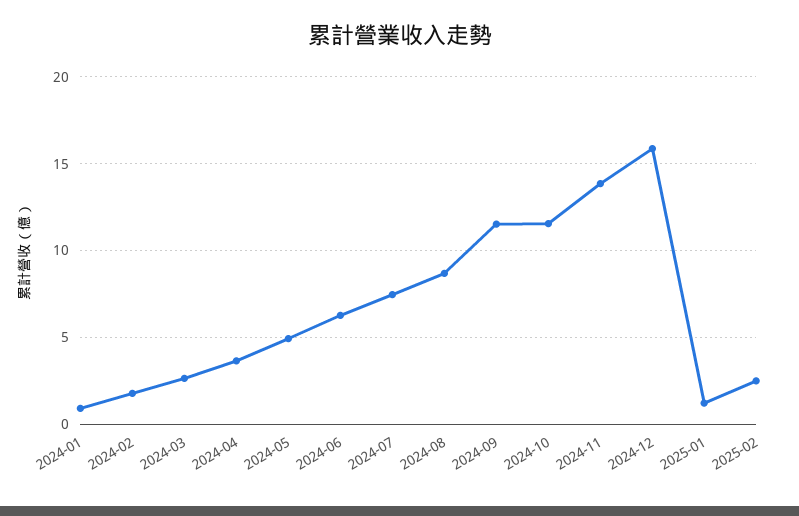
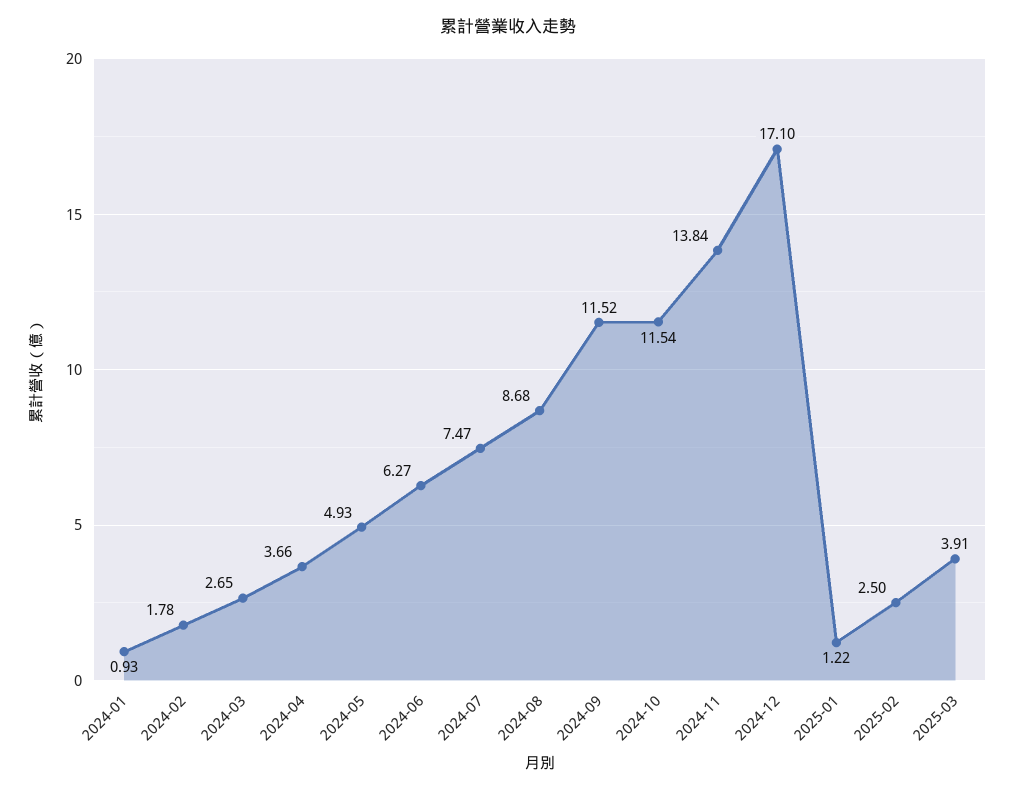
2024-12: 16 -> 17.1
2025-03: none -> 3.91

